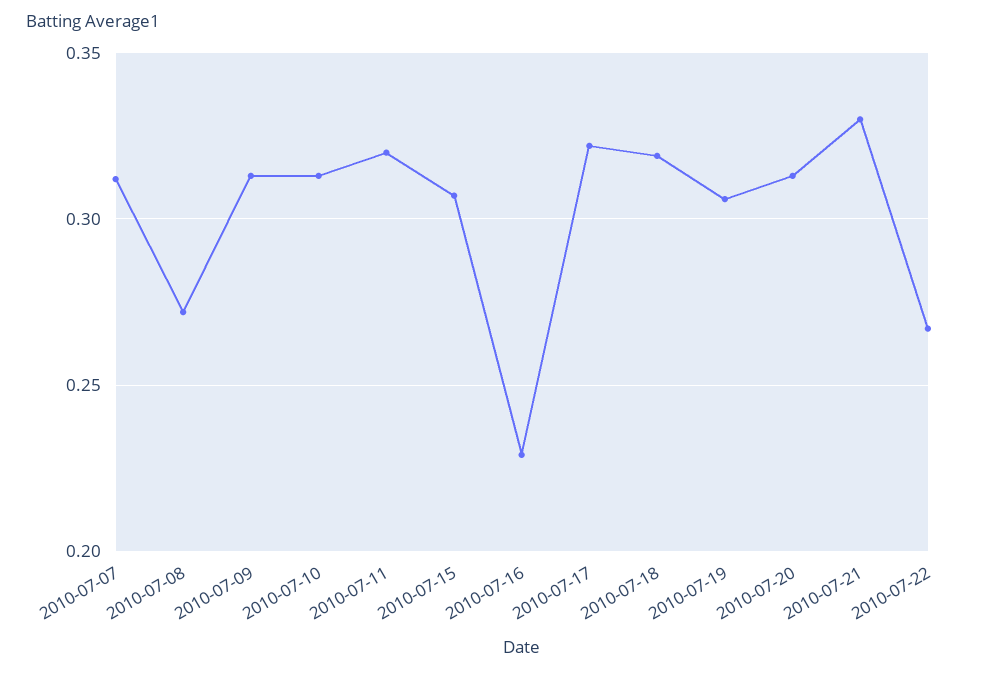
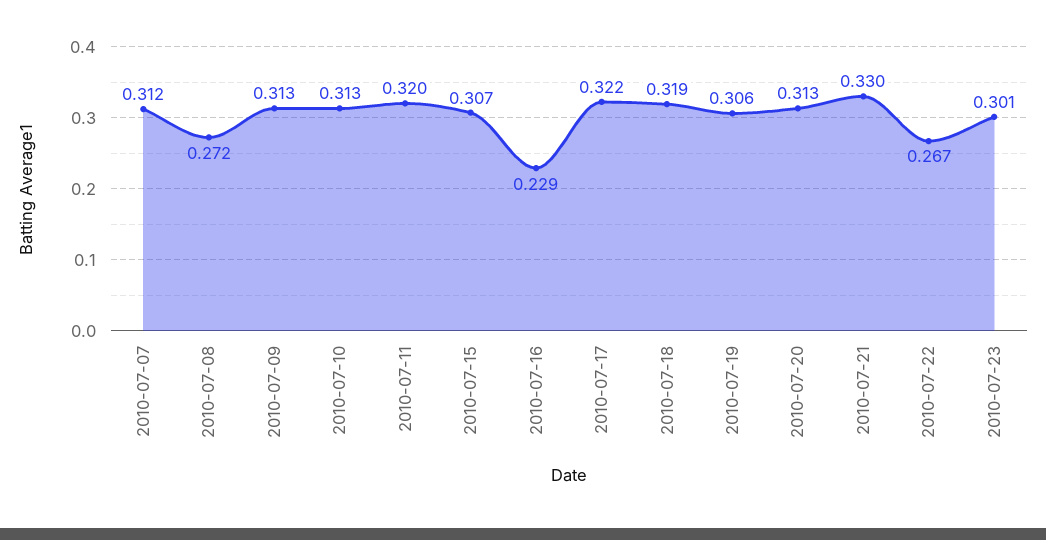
2010-07-23: none -> 0.301

